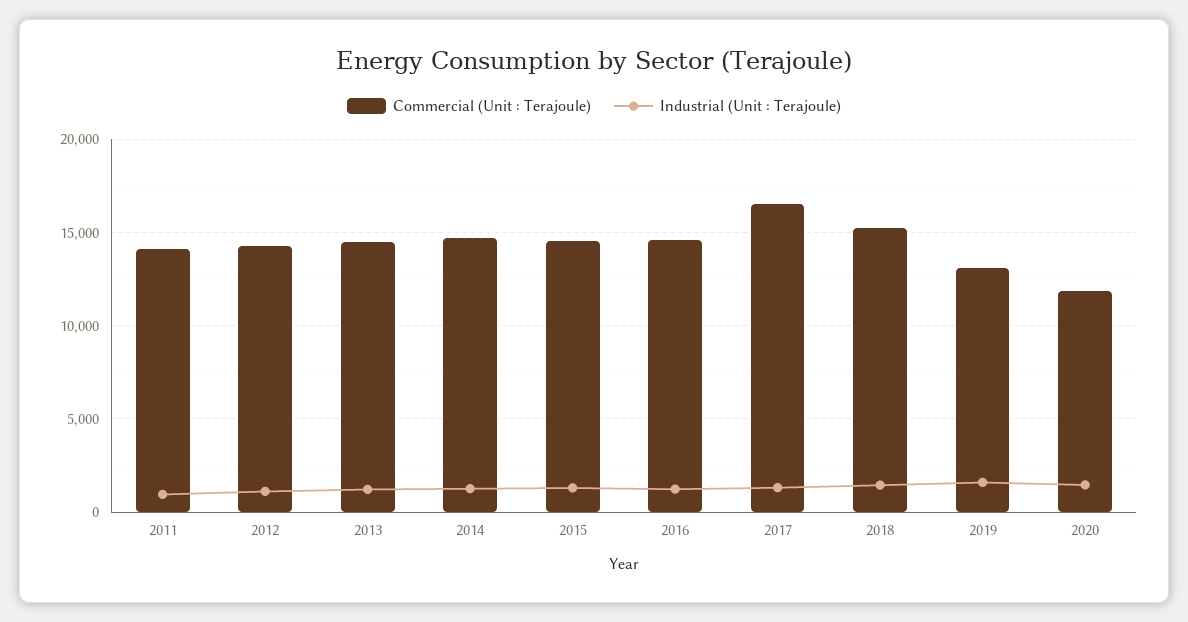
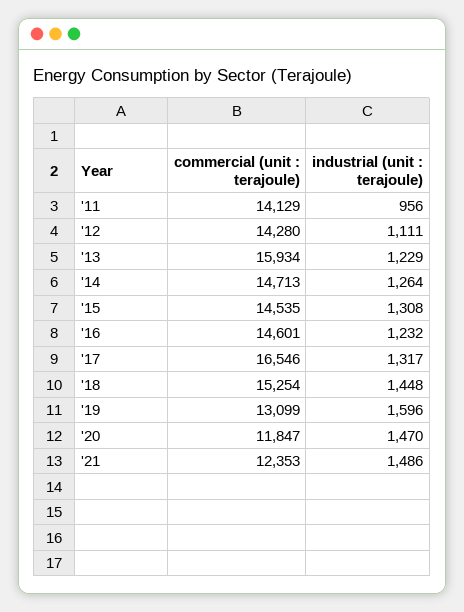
Commercial (Unit : Terajoule), 2013: 14500 -> 15934
Commercial (Unit : Terajoule), '21: none -> 12353
Industrial (Unit : Terajoule), '21: none -> 1486

